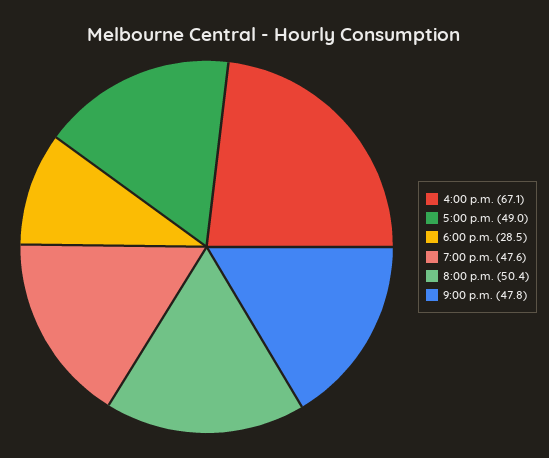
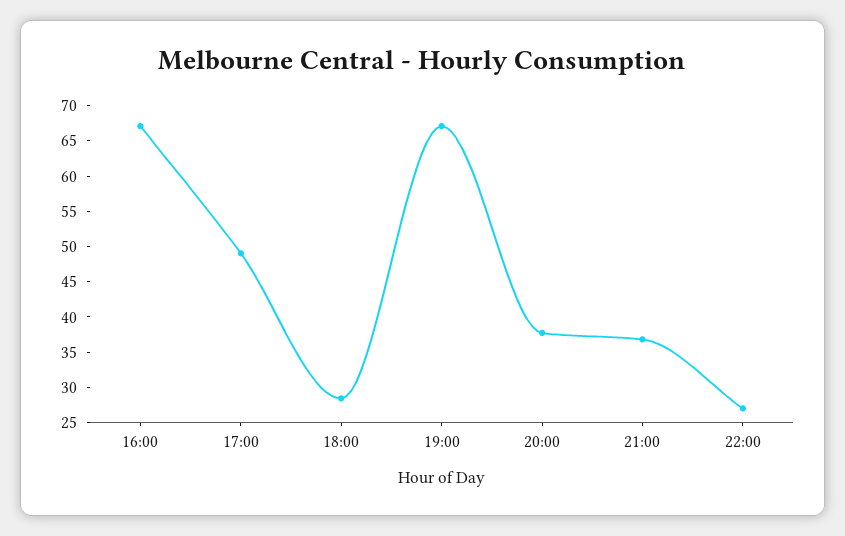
7:00 p.m.: 47.6 -> 67.5
8:00 p.m.: 50.4 -> 37.5
9:00 p.m.: 47.8 -> 37.5
22:00: none -> 27.5

